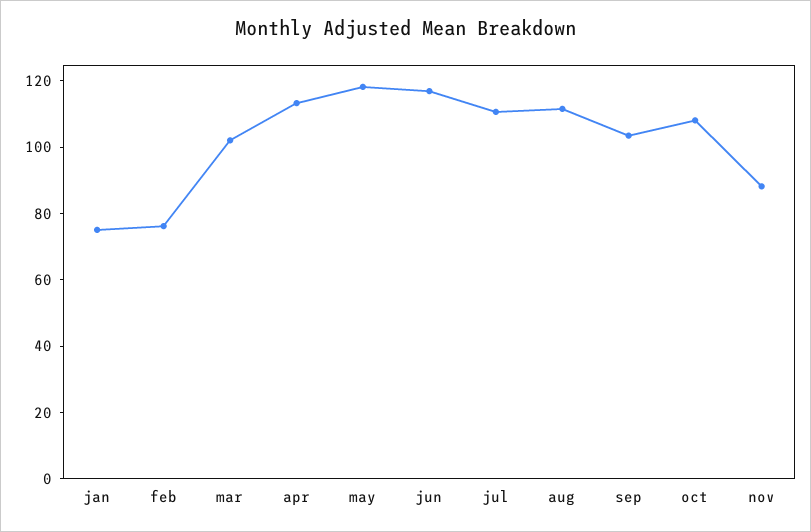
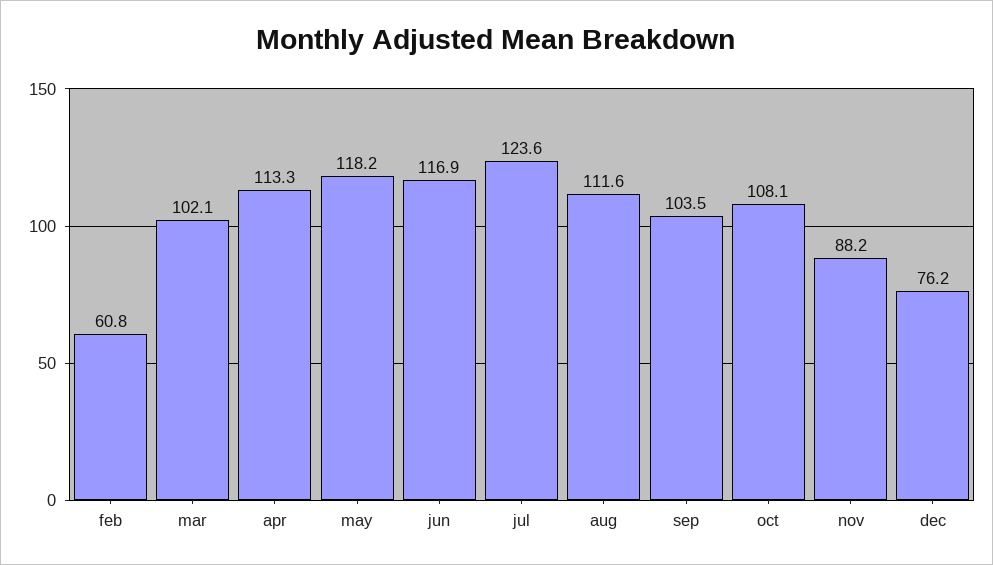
jan: 75 -> none
feb: 75 -> 60.8
jul: 110 -> 123.6
dec: none -> 76.2

